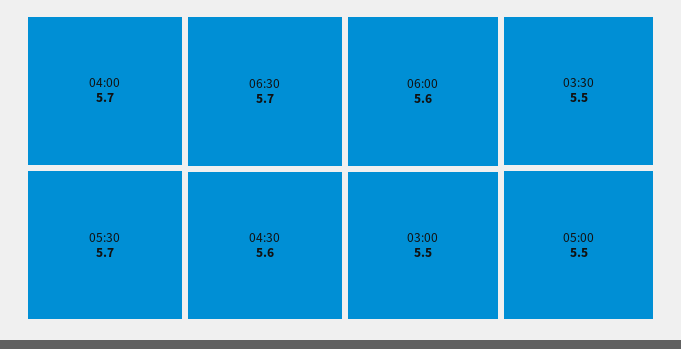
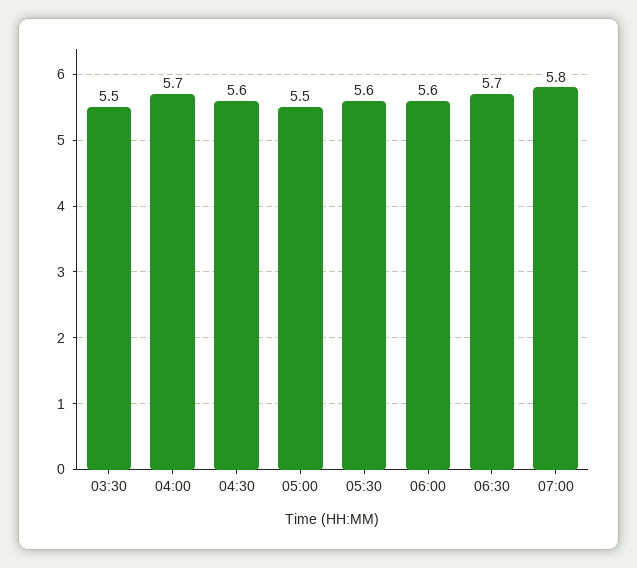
05:30: 5.7 -> 5.6
03:00: 5.5 -> none
07:00: none -> 5.8

